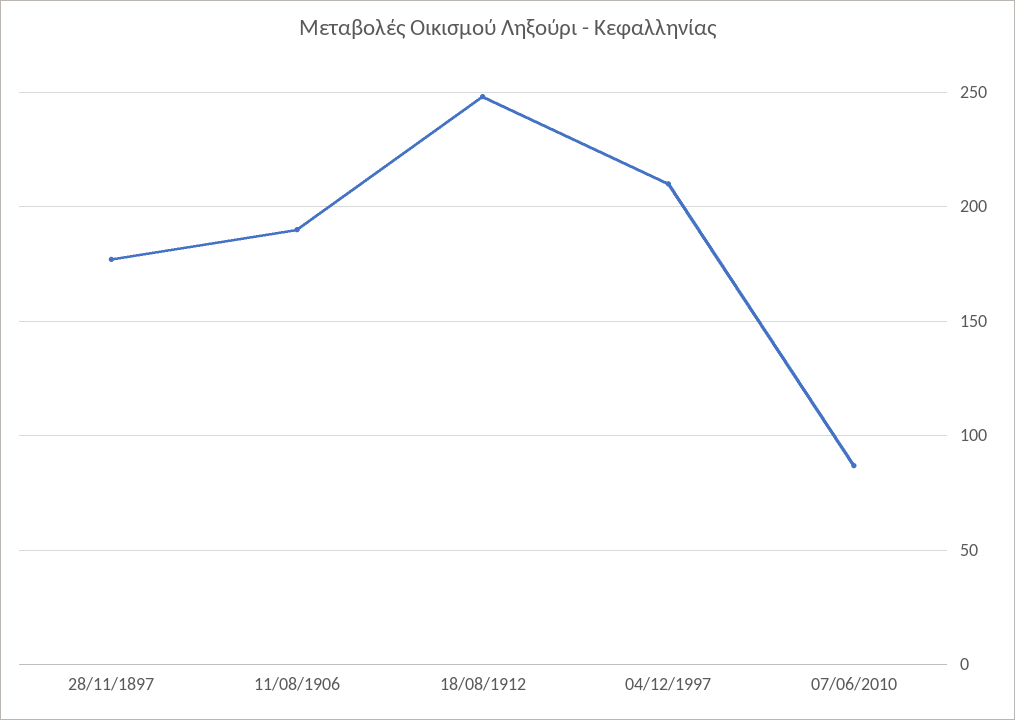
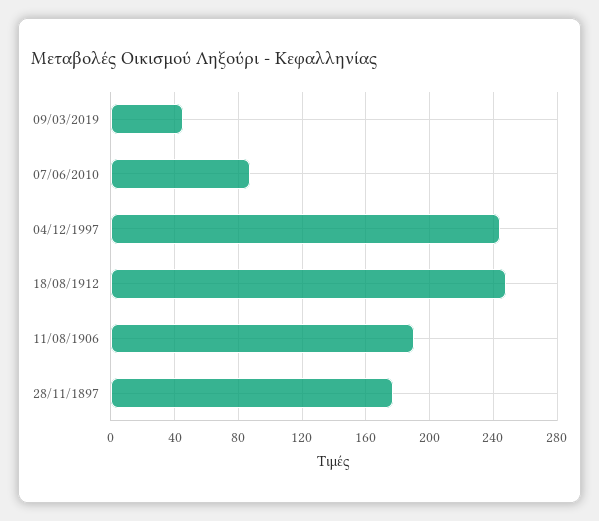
04/12/1997: 210 -> 245
09/03/2019: none -> 45

